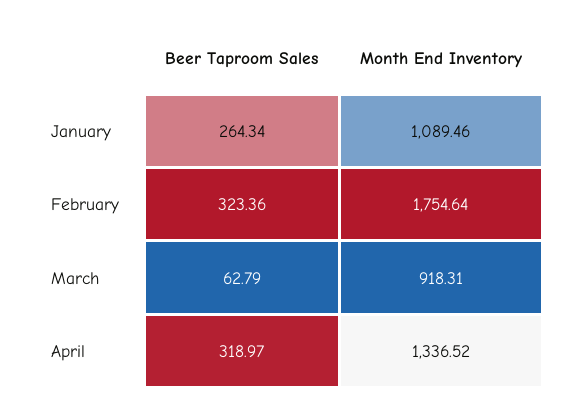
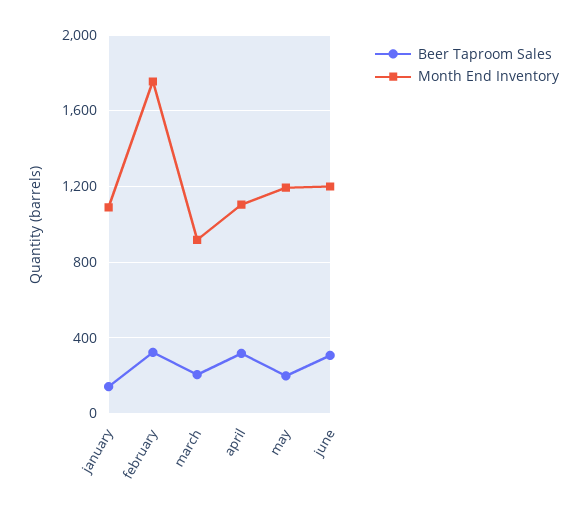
Beer Taproom Sales, January: 264.34 -> 150
Beer Taproom Sales, March: 62.79 -> 200
Month End Inventory, April: 1336.52 -> 1100
Beer Taproom Sales, may: none -> 200
Month End Inventory, may: none -> 1200
Beer Taproom Sales, june: none -> 300
Month End Inventory, june: none -> 1200

